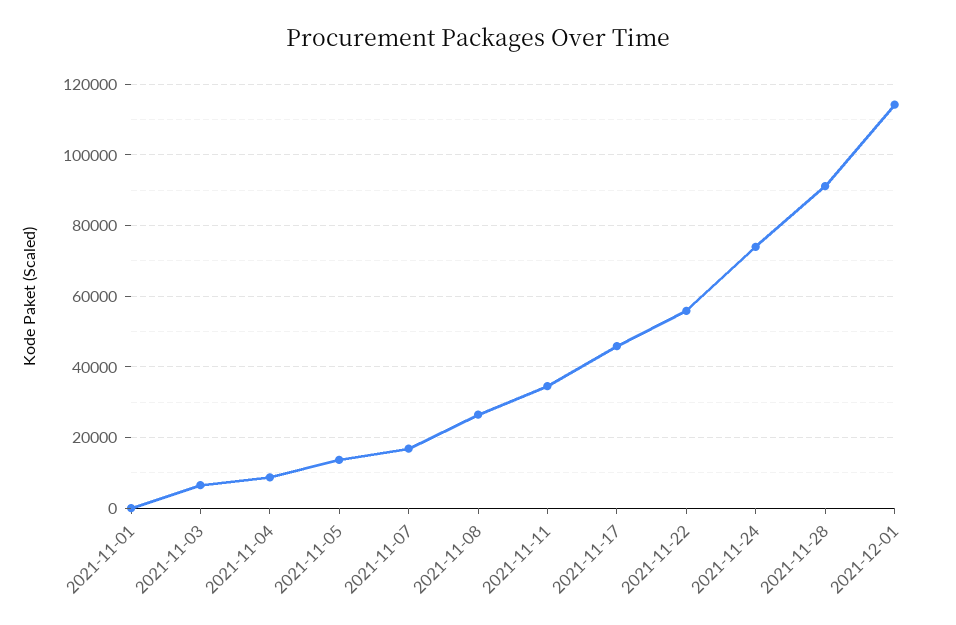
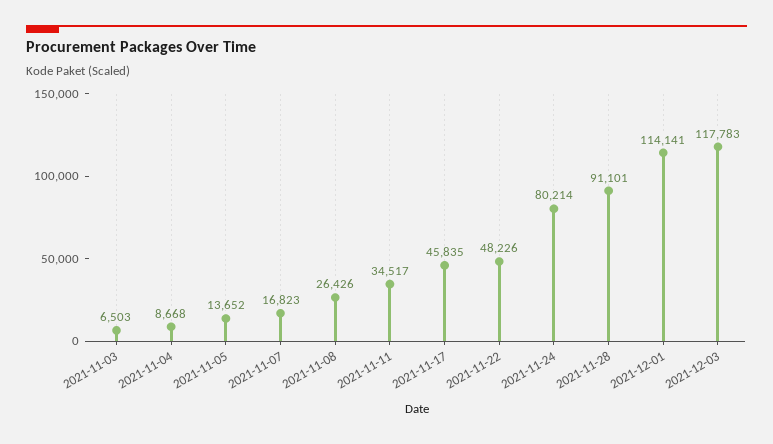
2021-11-01: 0 -> none
2021-11-22: 56000 -> 48226
2021-11-24: 74000 -> 80214
2021-12-03: none -> 117783

